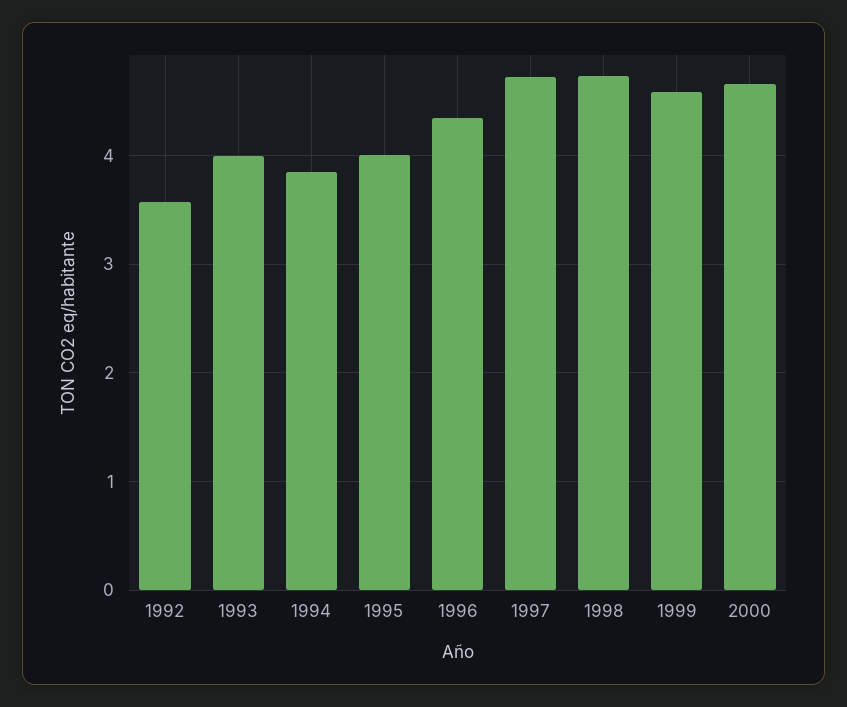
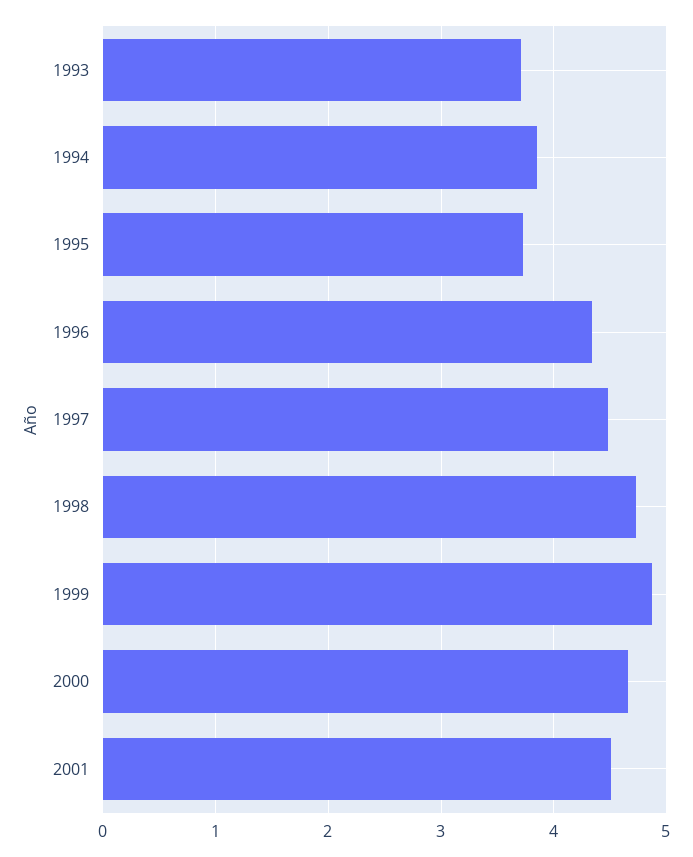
1992: 3.6 -> none
1993: 4 -> 3.7
1995: 4 -> 3.7
1997: 4.7 -> 4.5
1999: 4.6 -> 4.9
2001: none -> 4.5

